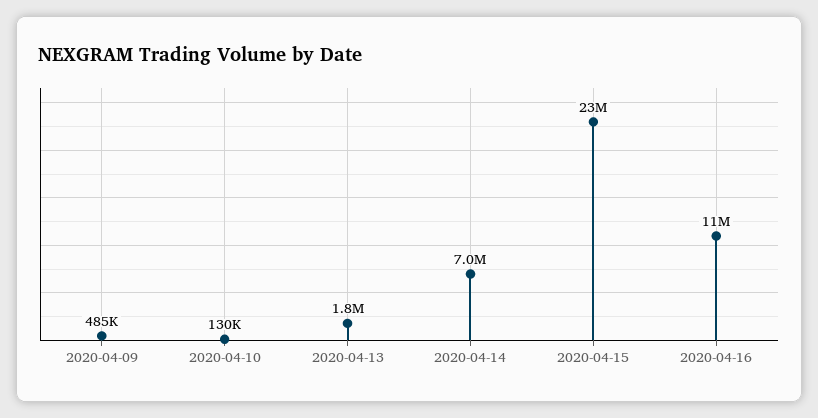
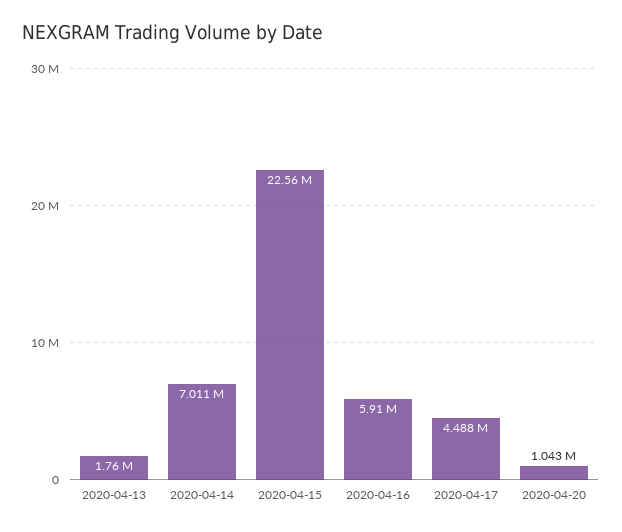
2020-04-09: 485000 -> none
2020-04-10: 130000 -> none
2020-04-16: 11000000 -> 5910000
2020-04-17: none -> 4488000
2020-04-20: none -> 1043000

